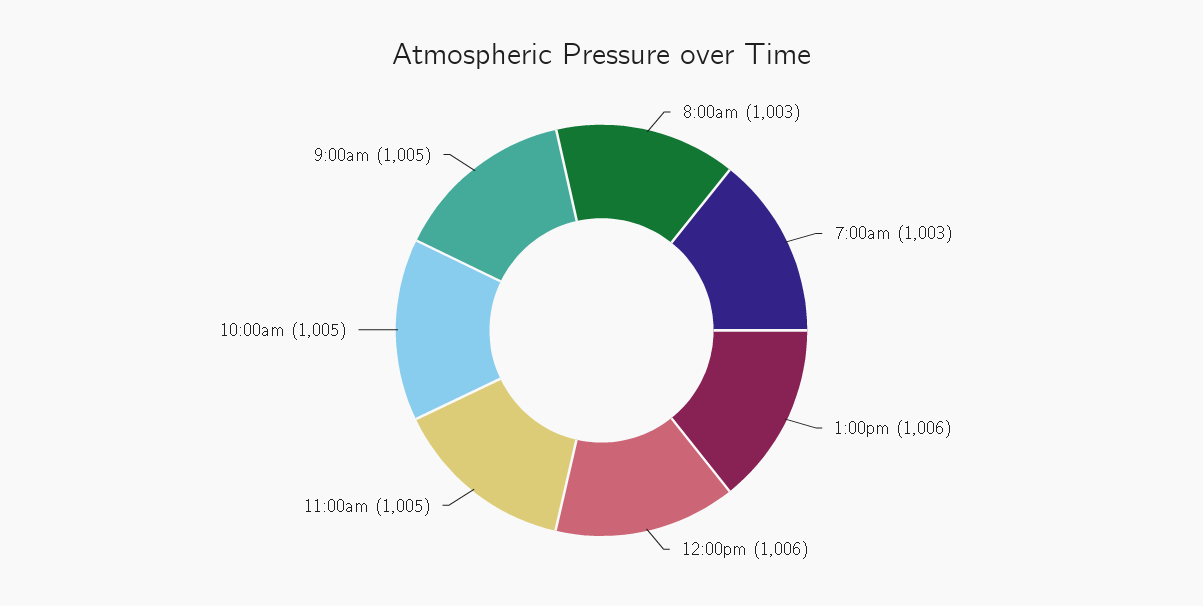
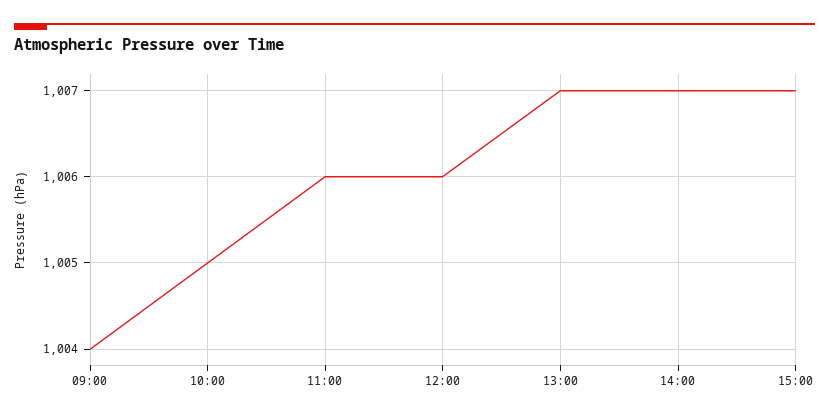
8:00am: 1003 -> none
7:00am: 1003 -> none
1:00pm: 1006 -> 1007
11:00am: 1005 -> 1006
9:00am: 1005 -> 1004
14:00: none -> 1007
15:00: none -> 1007

